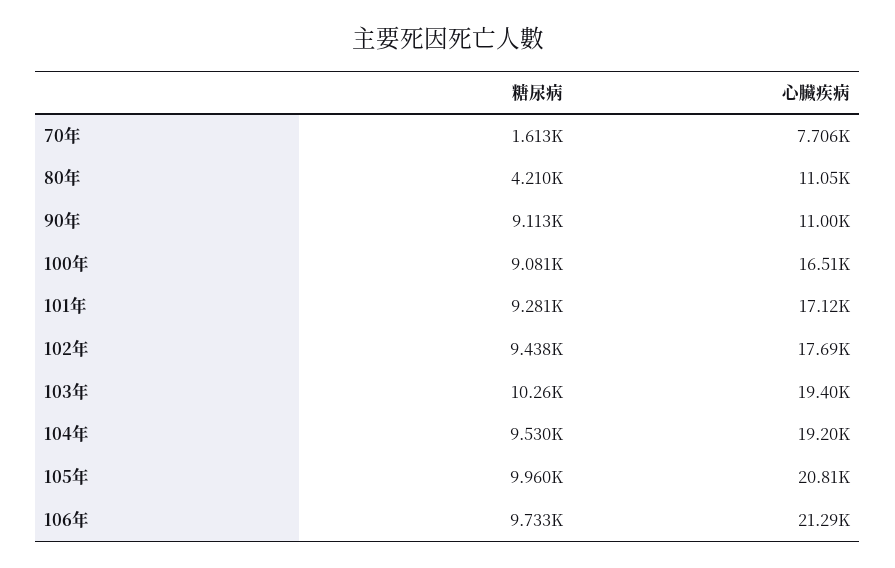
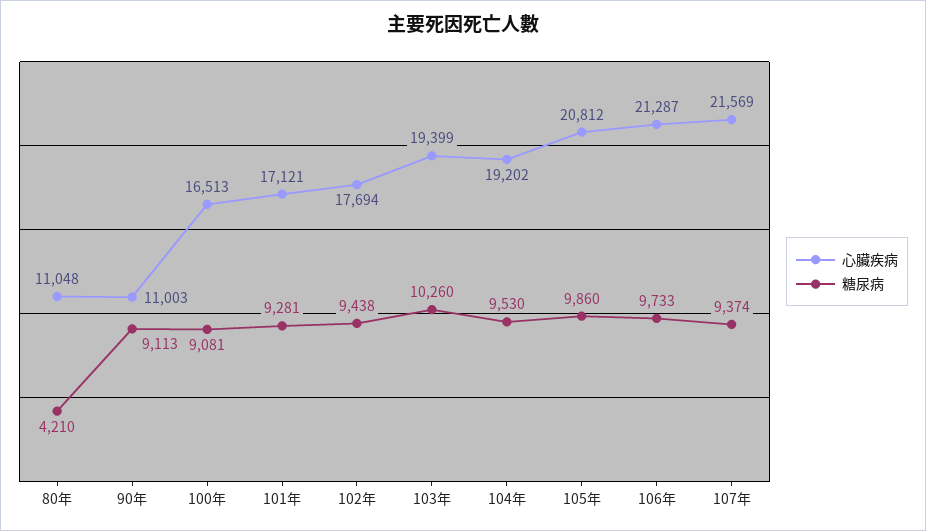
糖尿病, 70年: 1613 -> none
心臟疾病, 70年: 7706 -> none
糖尿病, 105年: 9960 -> 9860
心臟疾病, 107年: none -> 21569
糖尿病, 107年: none -> 9374

